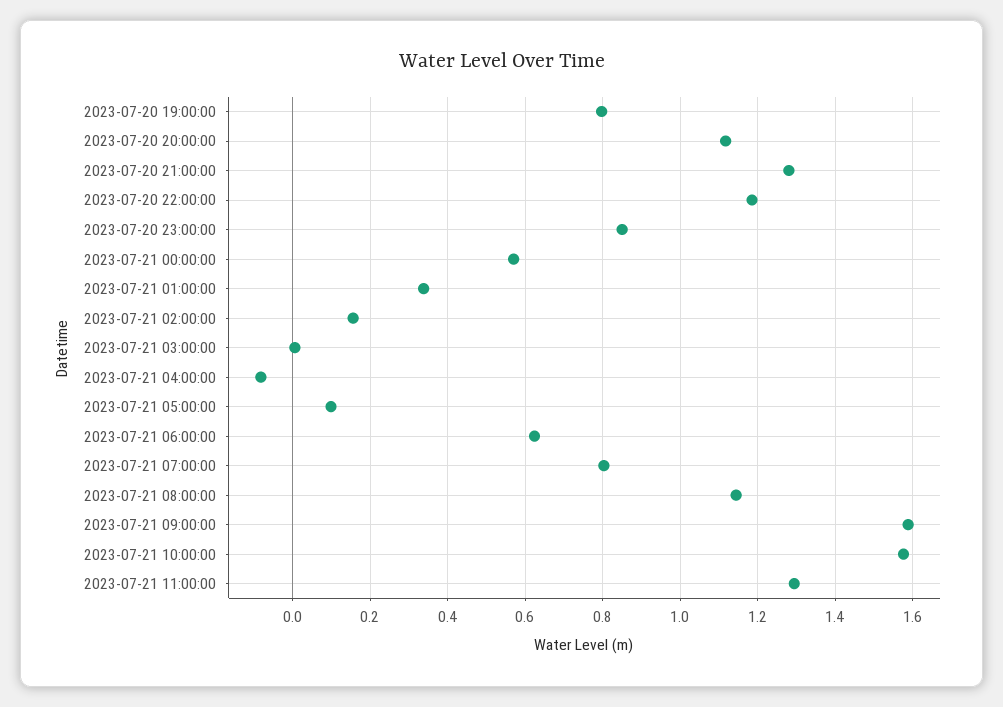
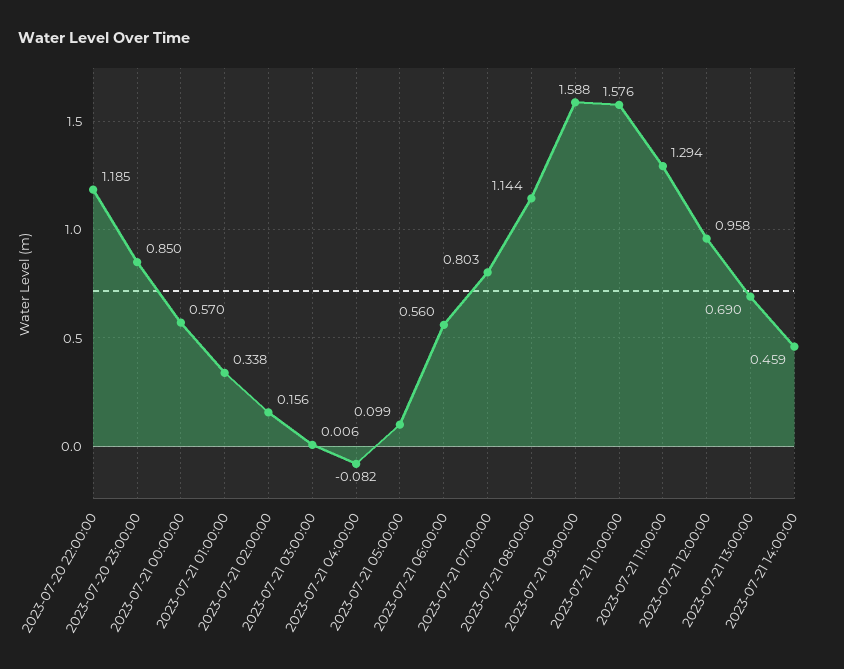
2023-07-20 19:00:00: 0.8 -> none
2023-07-20 20:00:00: 1.12 -> none
2023-07-20 21:00:00: 1.28 -> none
2023-07-21 06:00:00: 0.62 -> 0.56
2023-07-21 12:00:00: none -> 0.958
2023-07-21 13:00:00: none -> 0.69
2023-07-21 14:00:00: none -> 0.459

